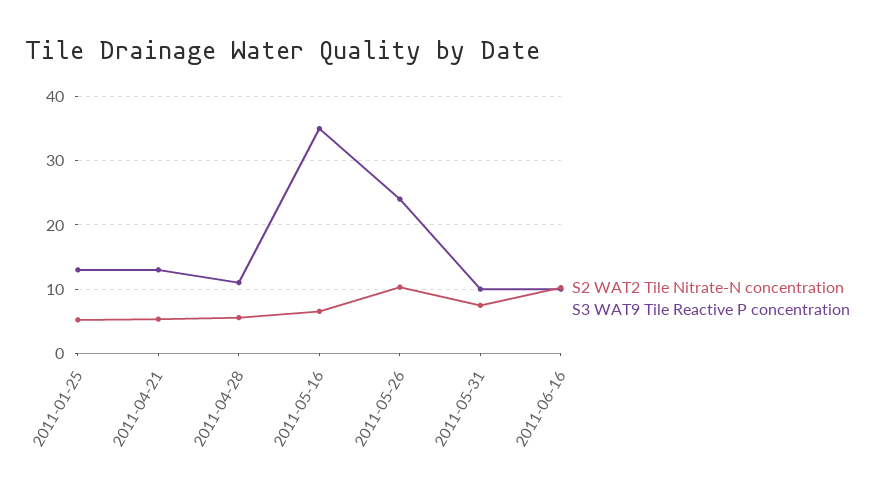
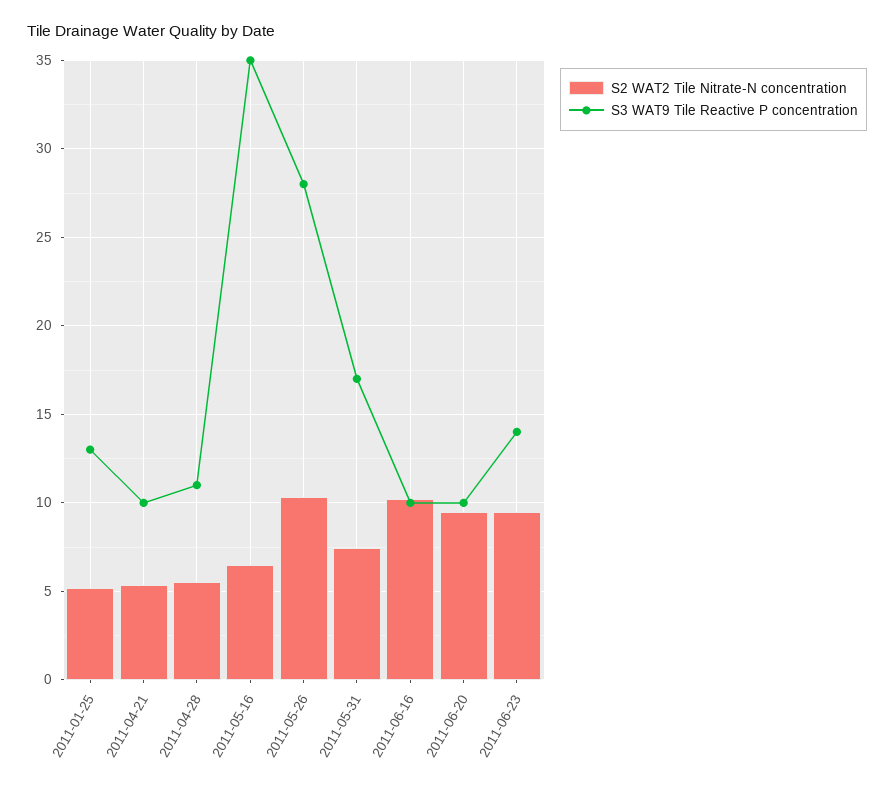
S3 WAT9 Tile Reactive P concentration, 2011-04-21: 13 -> 10
S3 WAT9 Tile Reactive P concentration, 2011-05-26: 24 -> 28
S3 WAT9 Tile Reactive P concentration, 2011-05-31: 10 -> 17
S2 WAT2 Tile Nitrate-N concentration, 2011-06-20: none -> 9.5
S3 WAT9 Tile Reactive P concentration, 2011-06-20: none -> 10
S2 WAT2 Tile Nitrate-N concentration, 2011-06-23: none -> 9.5
S3 WAT9 Tile Reactive P concentration, 2011-06-23: none -> 14

